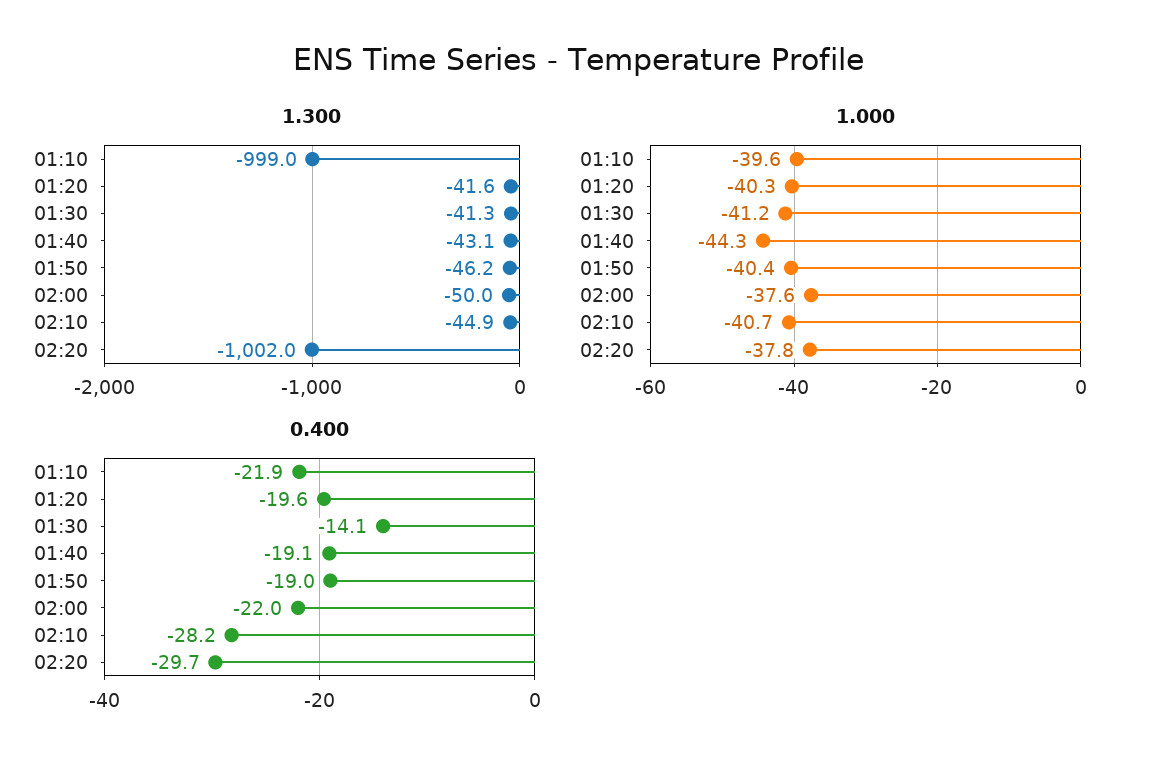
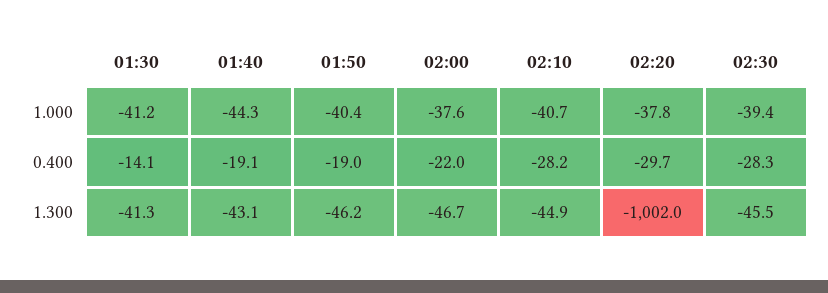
1.300, 01:10: -999 -> none
1.300, 01:20: -41.6 -> none
1.300, 02:00: -50 -> -46.7
1.000, 01:10: -39.6 -> none
1.000, 01:20: -40.3 -> none
0.400, 01:10: -21.9 -> none
0.400, 01:20: -19.6 -> none
1.000, 02:30: none -> -39.4
0.400, 02:30: none -> -28.3
1.300, 02:30: none -> -45.5

